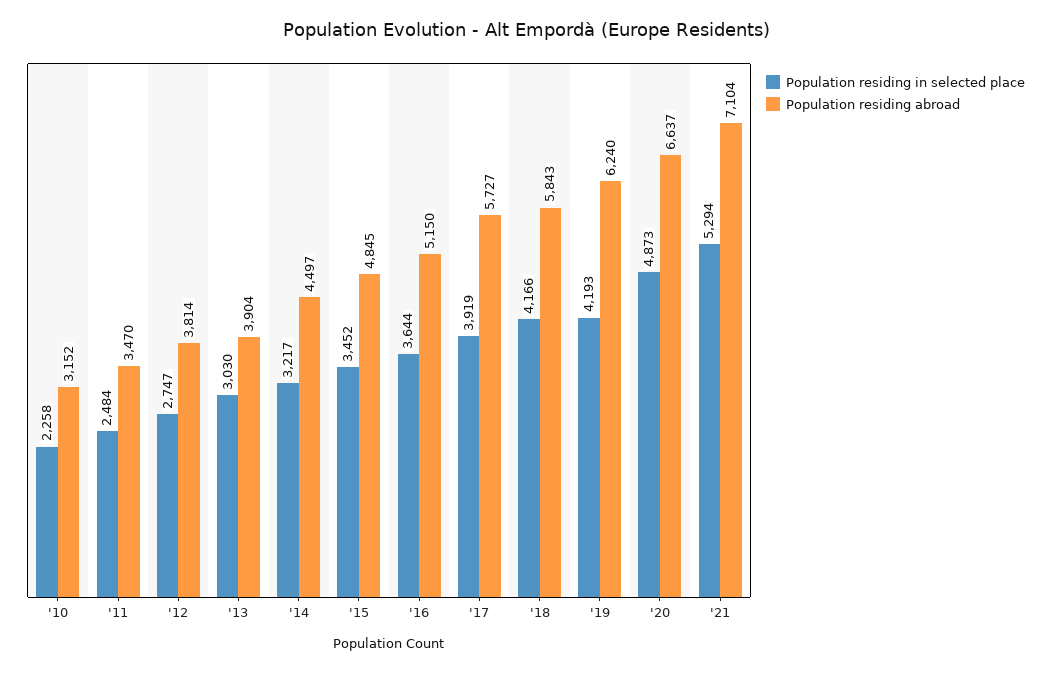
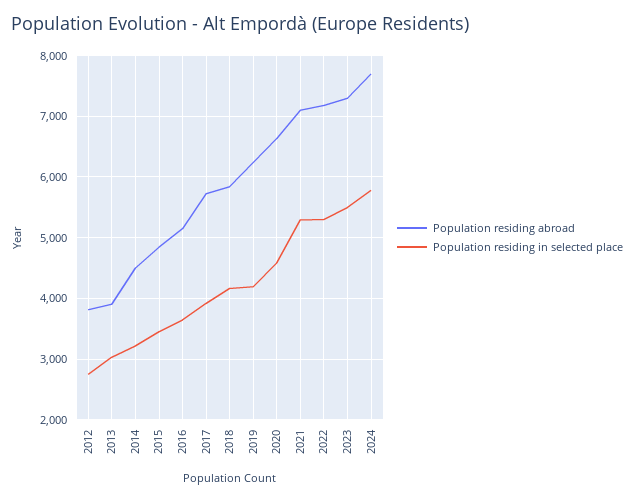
Population residing in selected place, '10: 2258 -> none
Population residing abroad, '10: 3152 -> none
Population residing in selected place, '11: 2484 -> none
Population residing abroad, '11: 3470 -> none
Population residing in selected place, '20: 4873 -> 4600
Population residing abroad, 2022: none -> 7200
Population residing in selected place, 2022: none -> 5300
Population residing abroad, 2023: none -> 7300
Population residing in selected place, 2023: none -> 5500
Population residing abroad, 2024: none -> 7700
Population residing in selected place, 2024: none -> 5800

